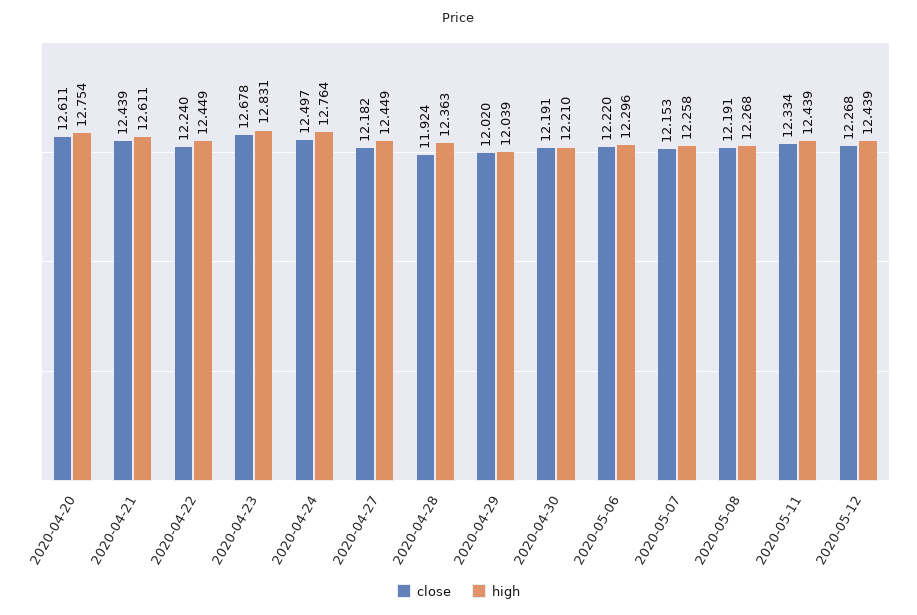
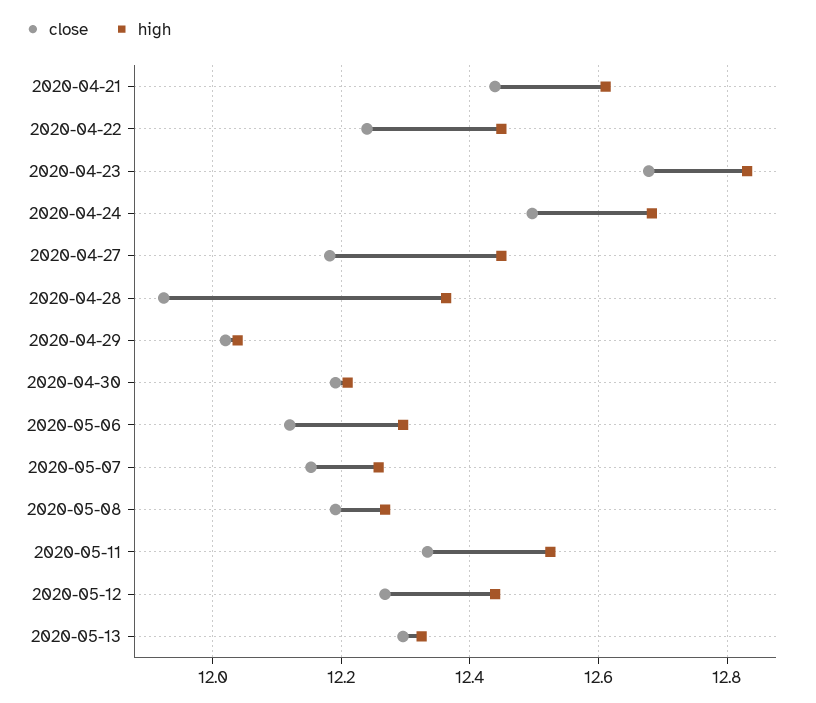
close, 2020-04-20: 12.611 -> none
high, 2020-04-20: 12.754 -> none
high, 2020-04-24: 12.764 -> 12.68
close, 2020-05-06: 12.22 -> 12.12
high, 2020-05-11: 12.439 -> 12.52
close, 2020-05-13: none -> 12.3
high, 2020-05-13: none -> 12.32

